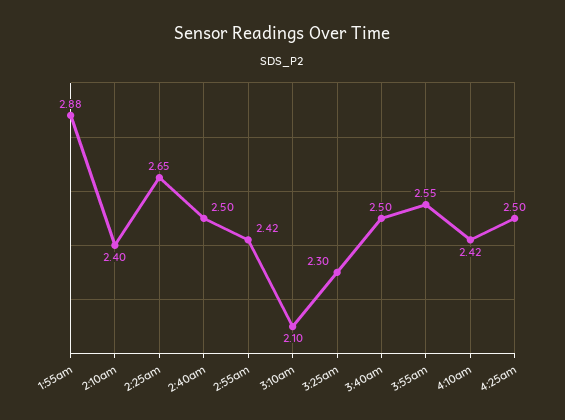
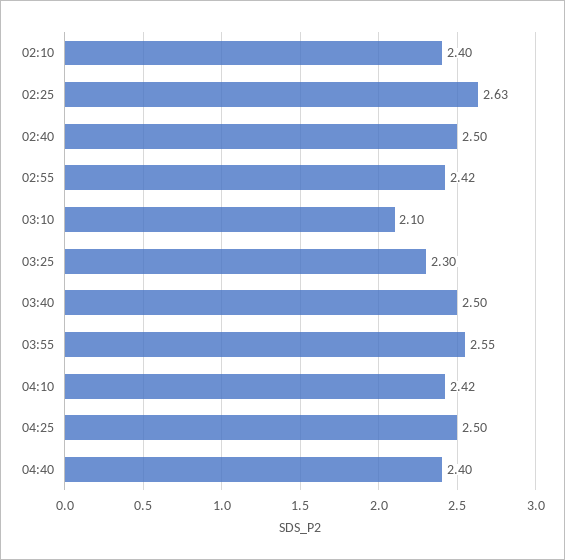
1:55am: 2.88 -> none
2:25am: 2.65 -> 2.63
04:40: none -> 2.4

